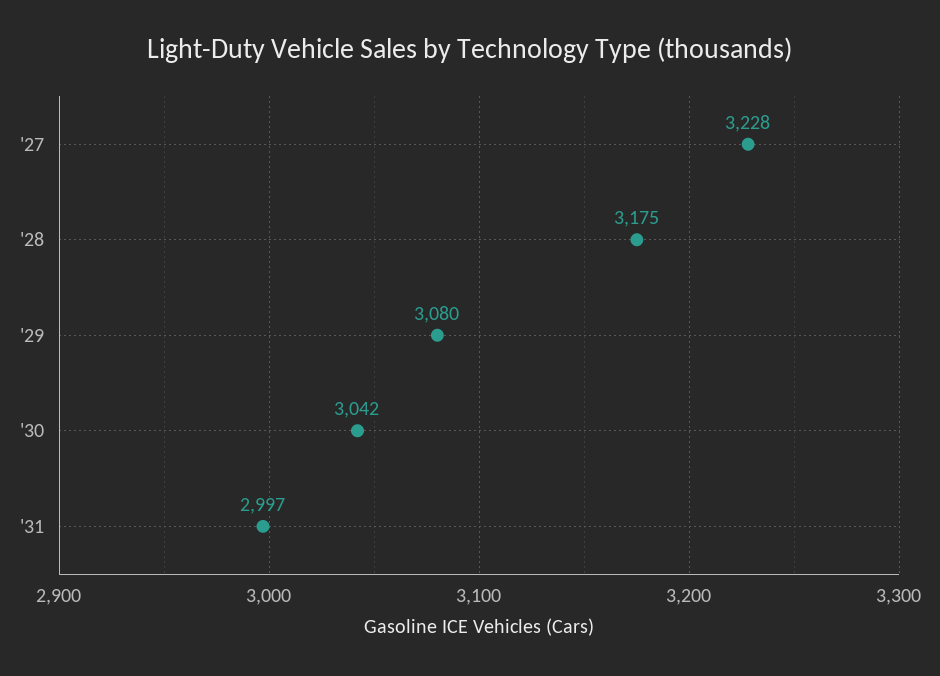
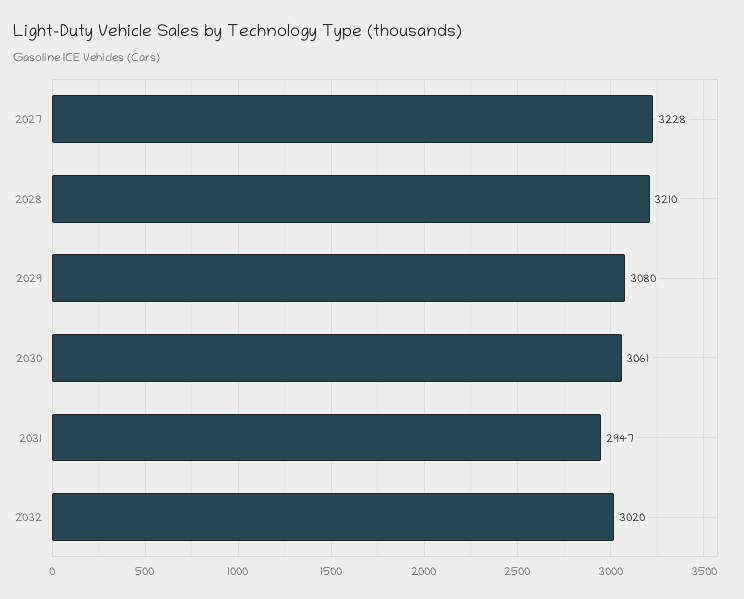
'28: 3175 -> 3210
'30: 3042 -> 3061
'31: 2997 -> 2947
2032: none -> 3020

